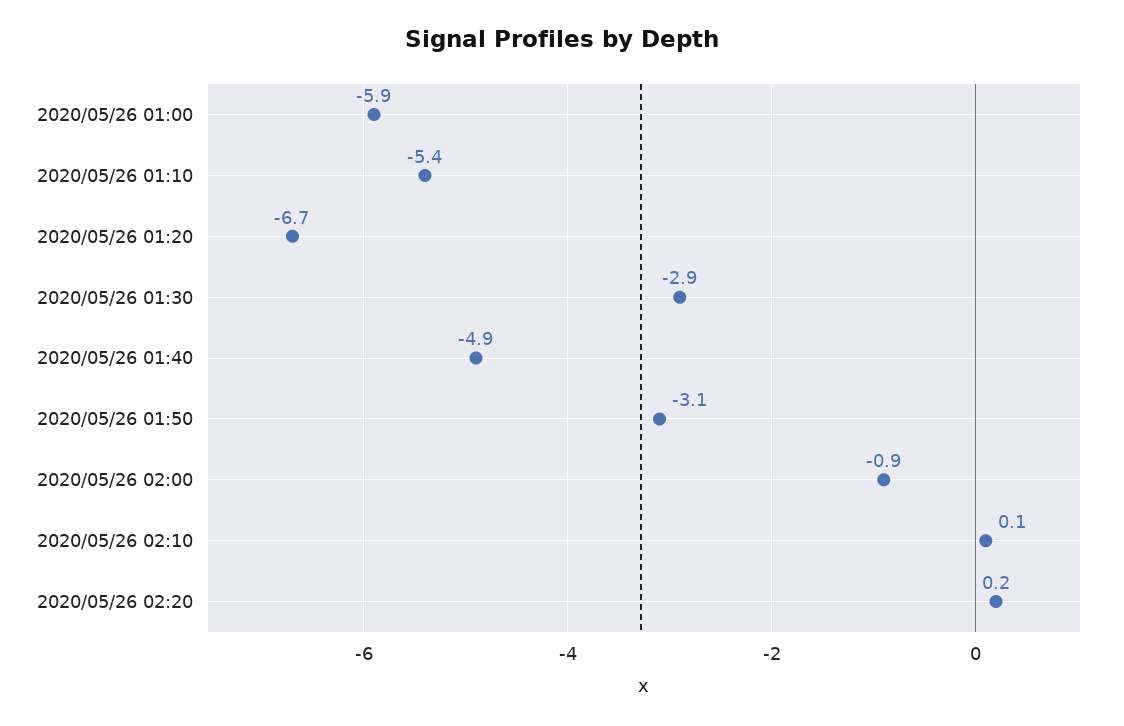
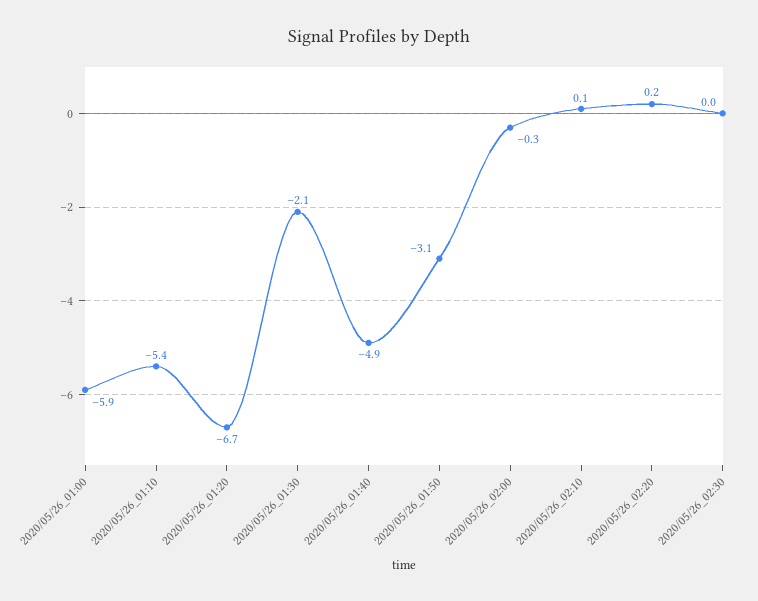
2020/05/26 01:30: -2.9 -> -2.1
2020/05/26 02:00: -0.9 -> -0.3
2020/05/26_02:30: none -> 0

